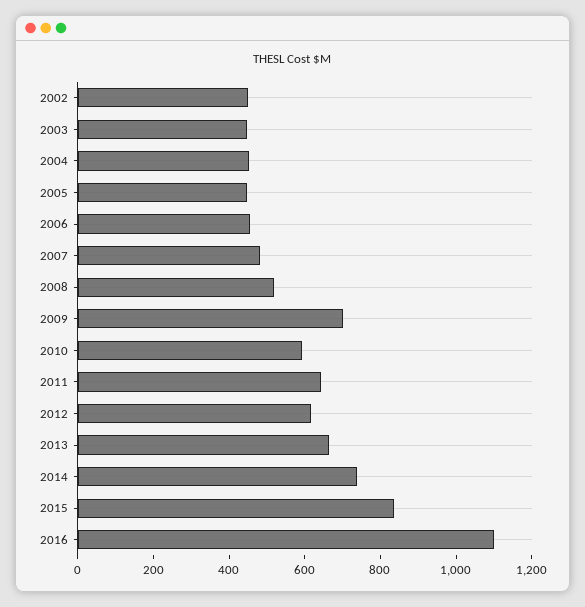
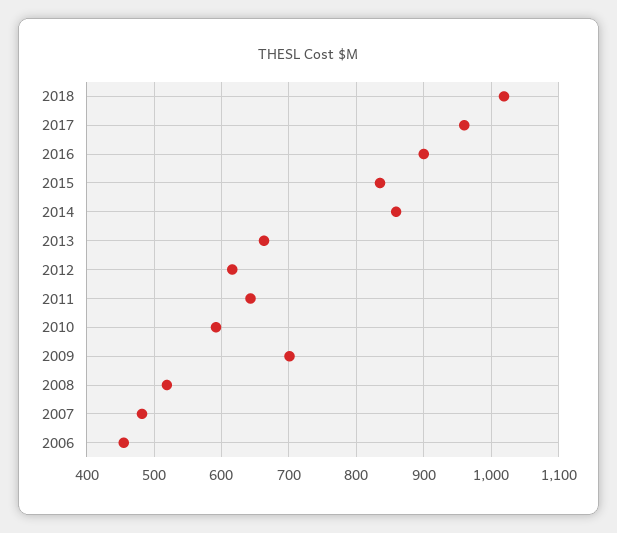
2002: 450 -> none
2003: 450 -> none
2004: 450 -> none
2005: 450 -> none
2014: 750 -> 860
2016: 1100 -> 900
2018: none -> 1020
2017: none -> 960

